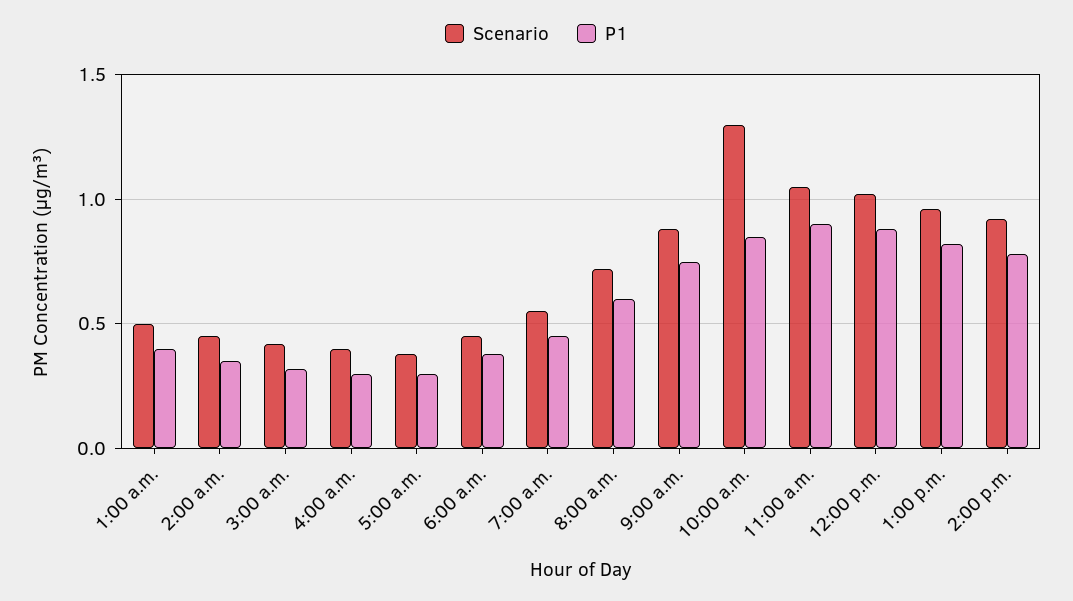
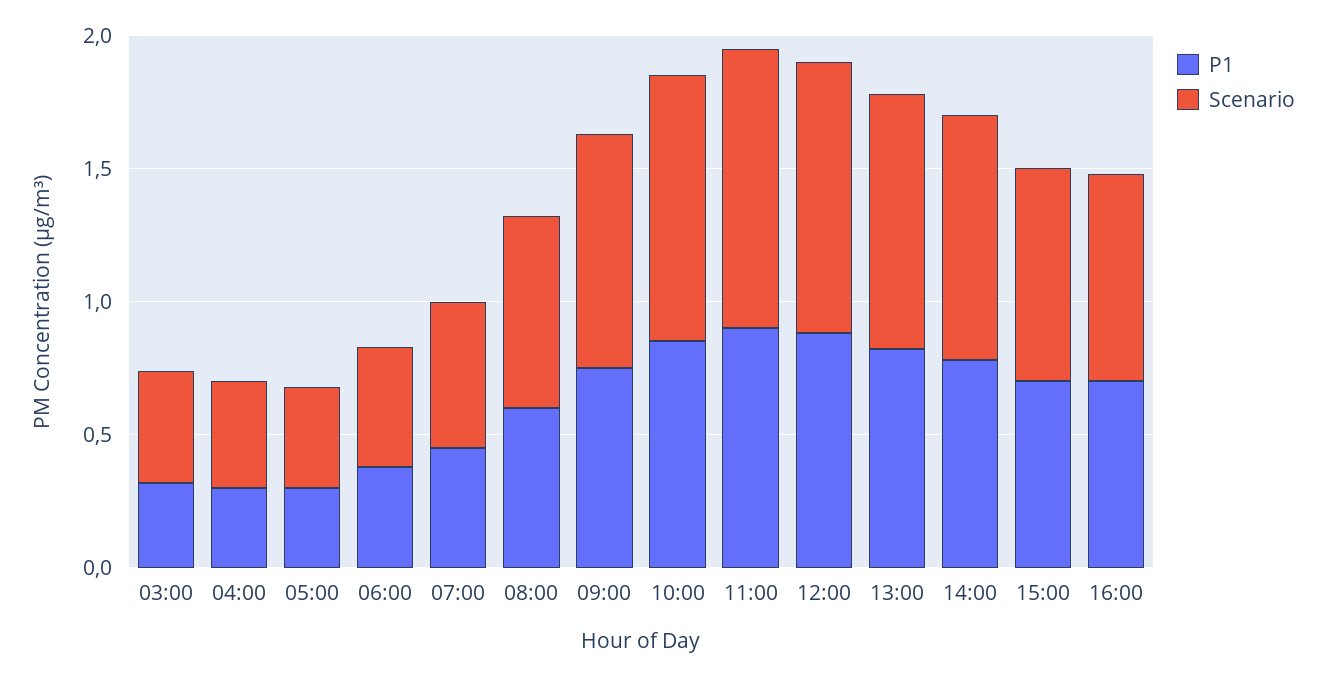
Scenario, 1:00 a.m.: 0.5 -> none
P1, 1:00 a.m.: 0.4 -> none
Scenario, 2:00 a.m.: 0.45 -> none
P1, 2:00 a.m.: 0.35 -> none
Scenario, 10:00 a.m.: 1.3 -> 1
P1, 15:00: none -> 0.7
Scenario, 15:00: none -> 0.8
P1, 16:00: none -> 0.7
Scenario, 16:00: none -> 0.8

